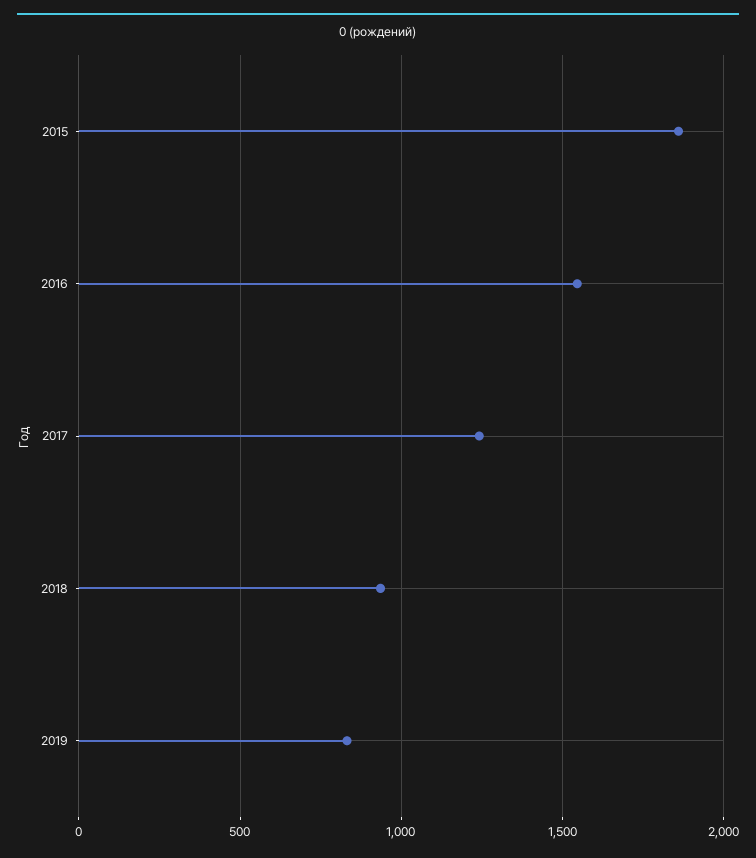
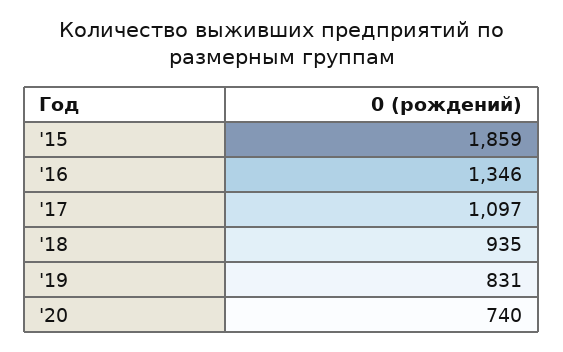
2016: 1550 -> 1346
2017: 1250 -> 1097
'20: none -> 740

